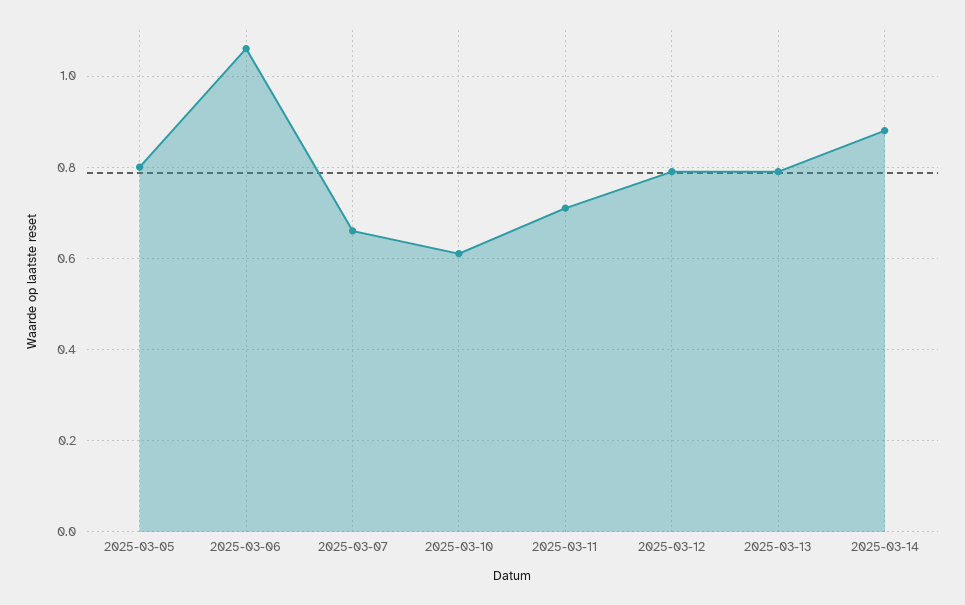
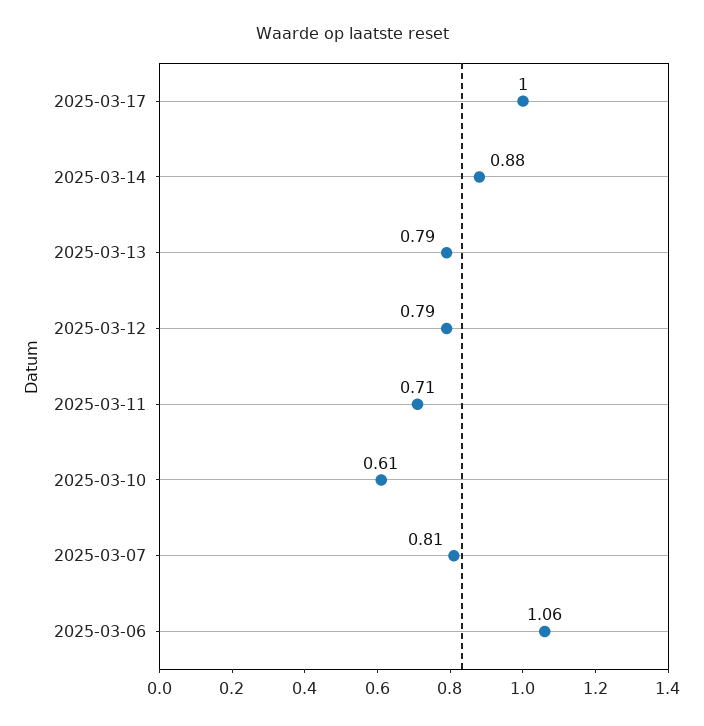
2025-03-05: 0.8 -> none
2025-03-07: 0.65 -> 0.81
2025-03-17: none -> 1

